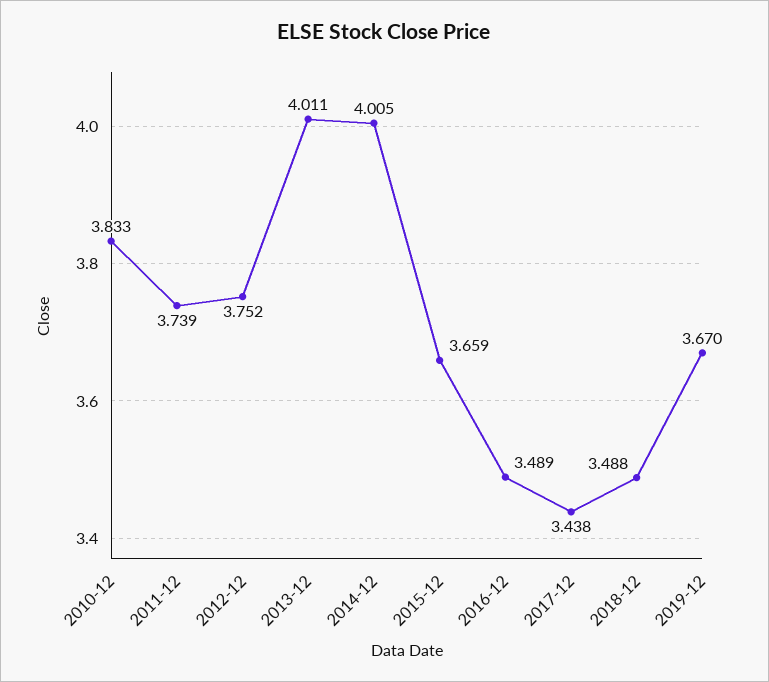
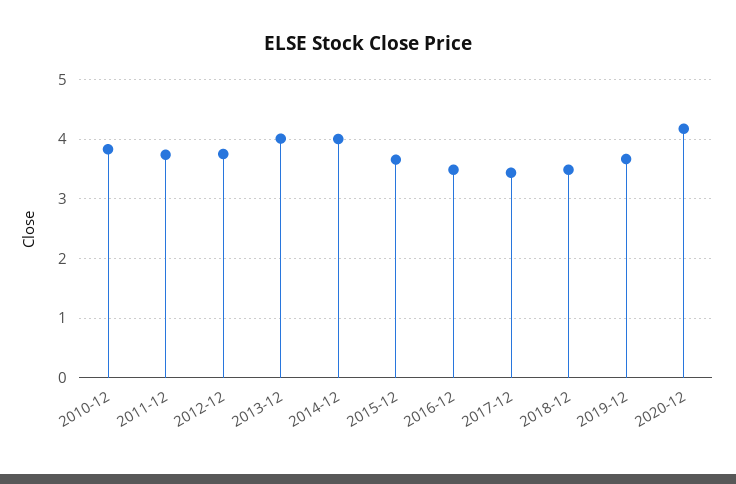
2020-12: none -> 4.2

